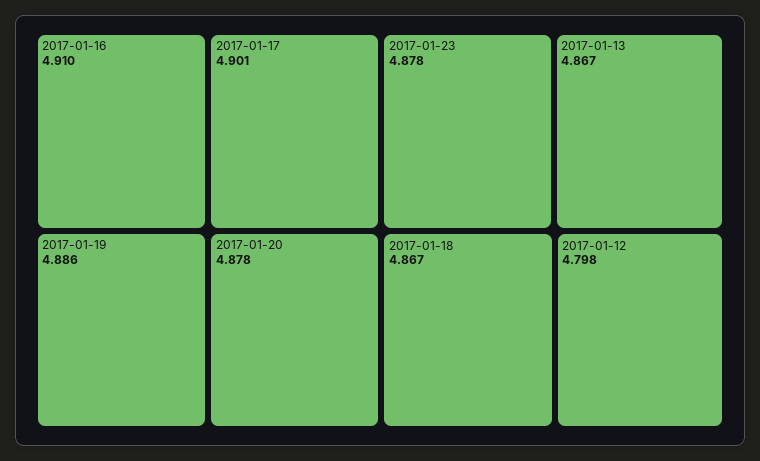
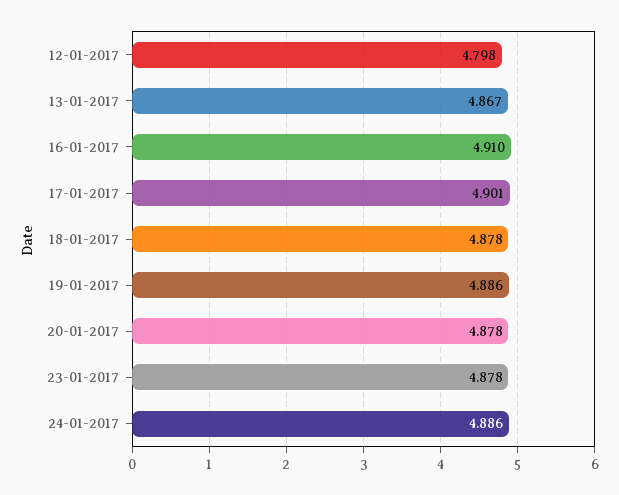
2017-01-18: 4.867 -> 4.878
24-01-2017: none -> 4.886

